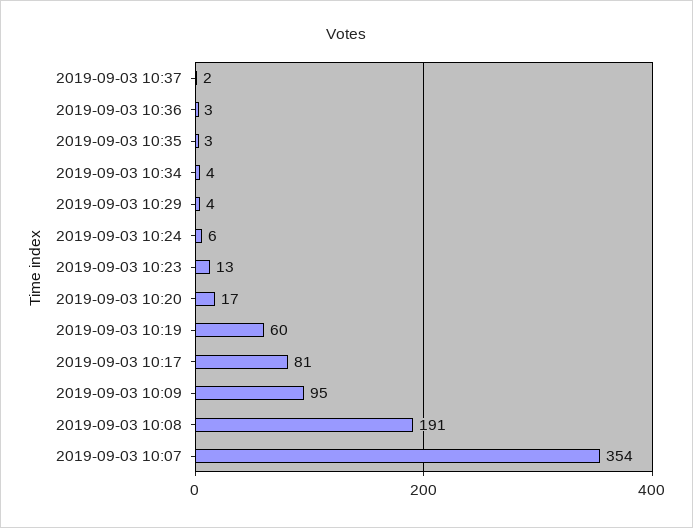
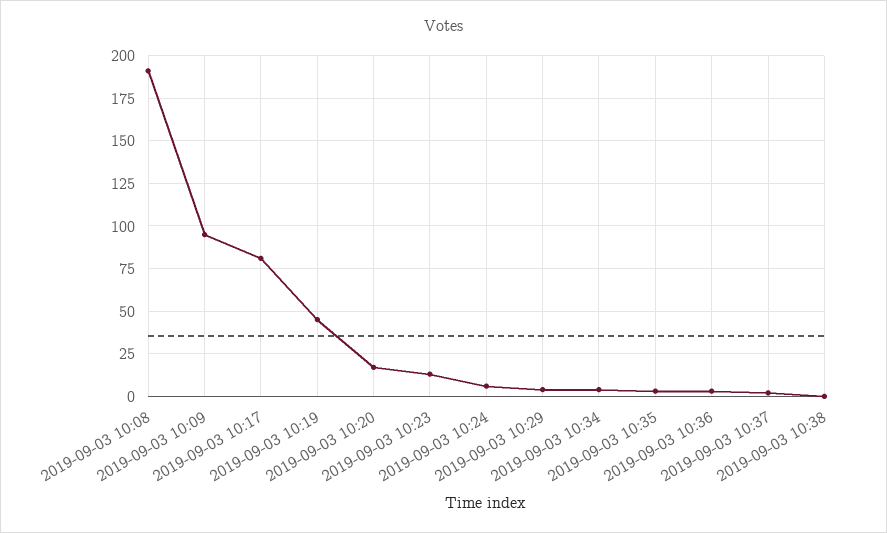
2019-09-03 10:19: 60 -> 45
2019-09-03 10:07: 354 -> none
2019-09-03 10:38: none -> 0

